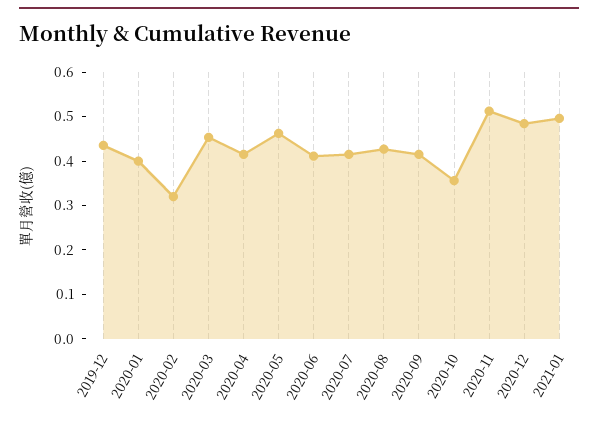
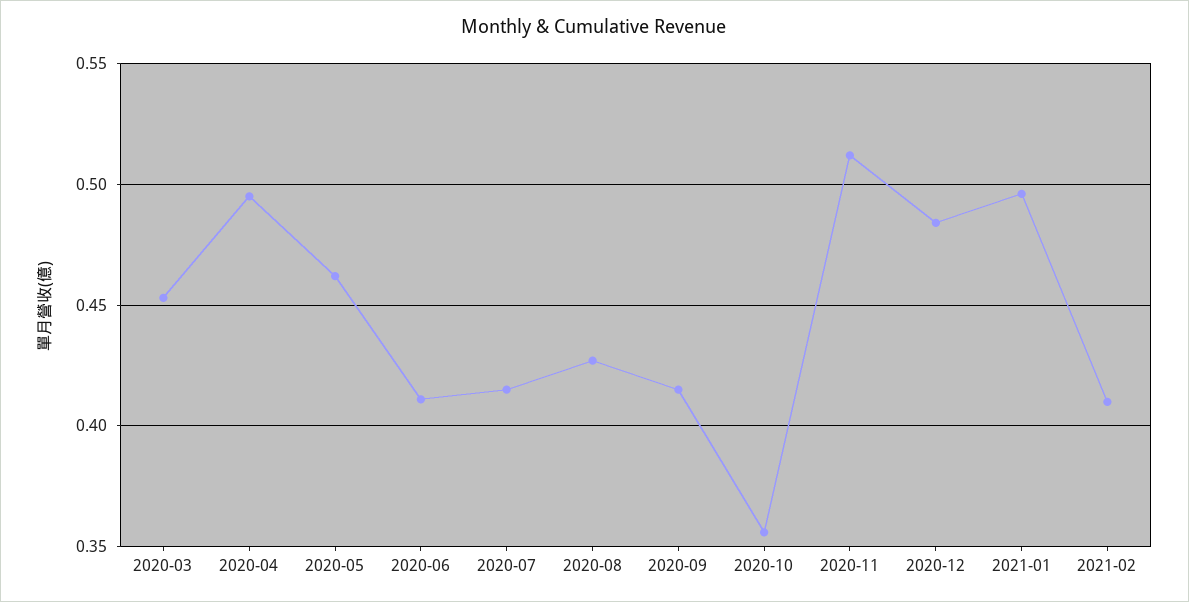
2019-12: 0.44 -> none
2020-01: 0.4 -> none
2020-02: 0.32 -> none
2020-04: 0.42 -> 0.495
2021-02: none -> 0.41

